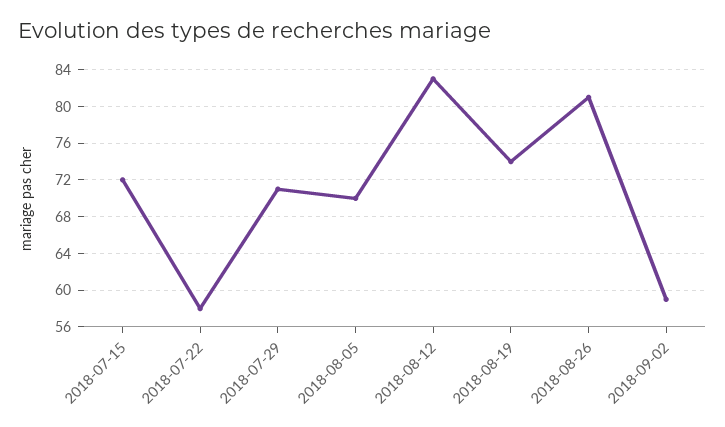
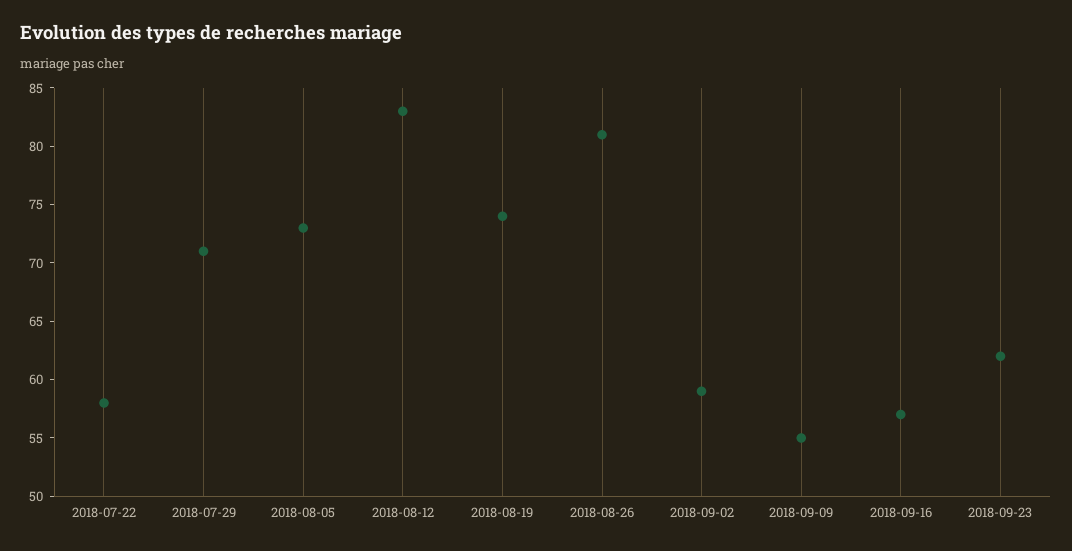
2018-07-15: 72 -> none
2018-08-05: 70 -> 73
2018-09-09: none -> 55
2018-09-16: none -> 57
2018-09-23: none -> 62

